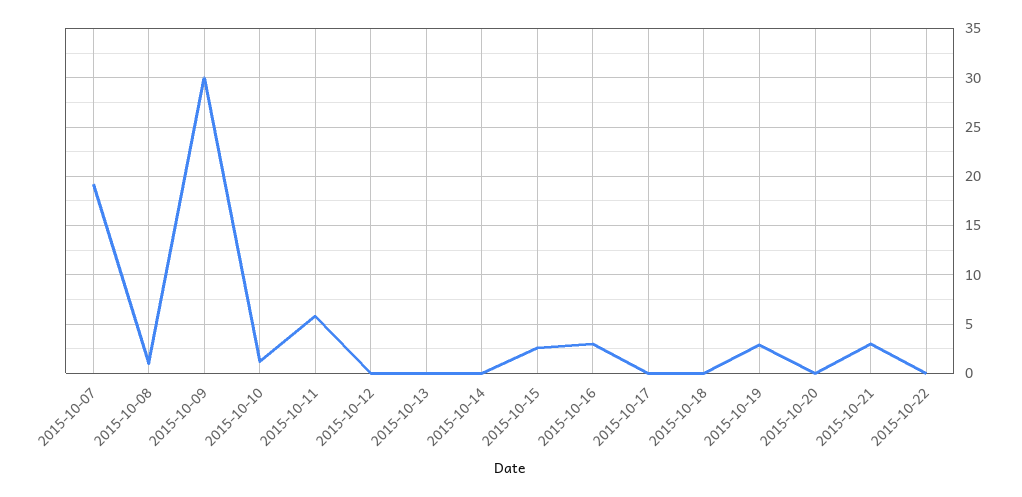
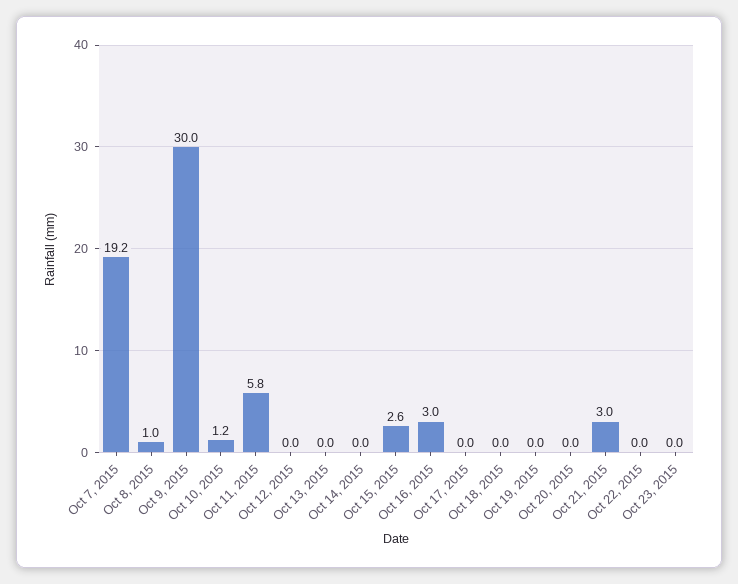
2015-10-19: 3 -> 0
Oct 23, 2015: none -> 0

